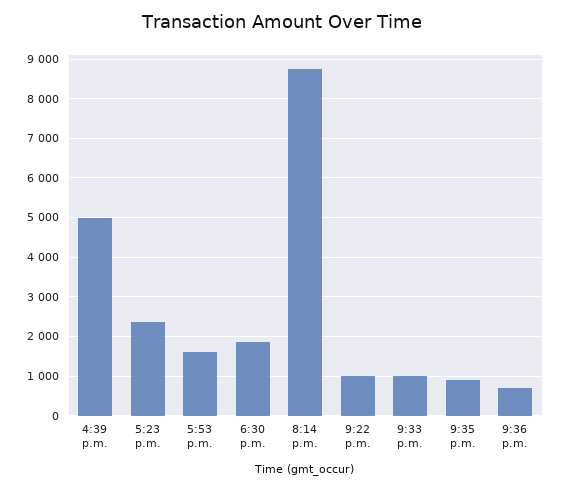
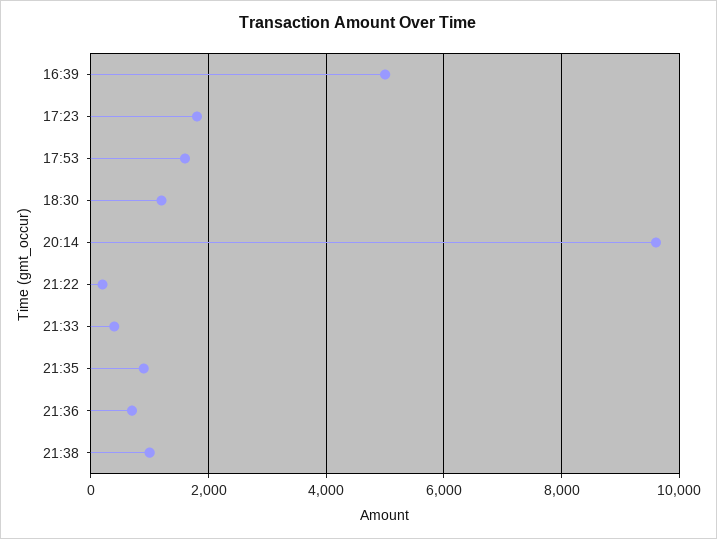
5:23 p.m.: 2400 -> 1800
6:30 p.m.: 1800 -> 1200
8:14 p.m.: 8800 -> 9600
9:22 p.m.: 1000 -> 200
9:33 p.m.: 1000 -> 400
21:38: none -> 1000

